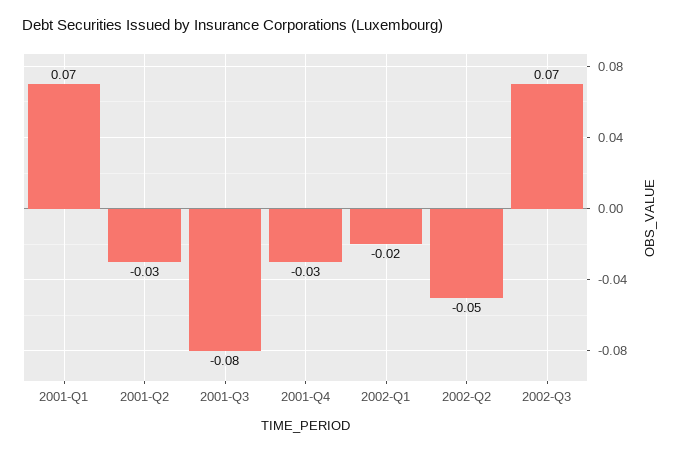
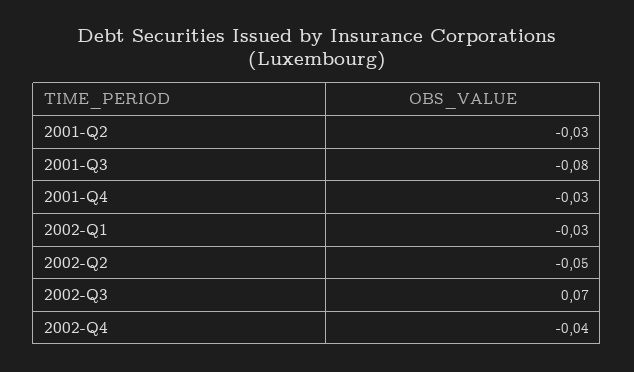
2001-Q1: 0.07 -> none
2002-Q1: -0.02 -> -0.03
2002-Q4: none -> -0.04

